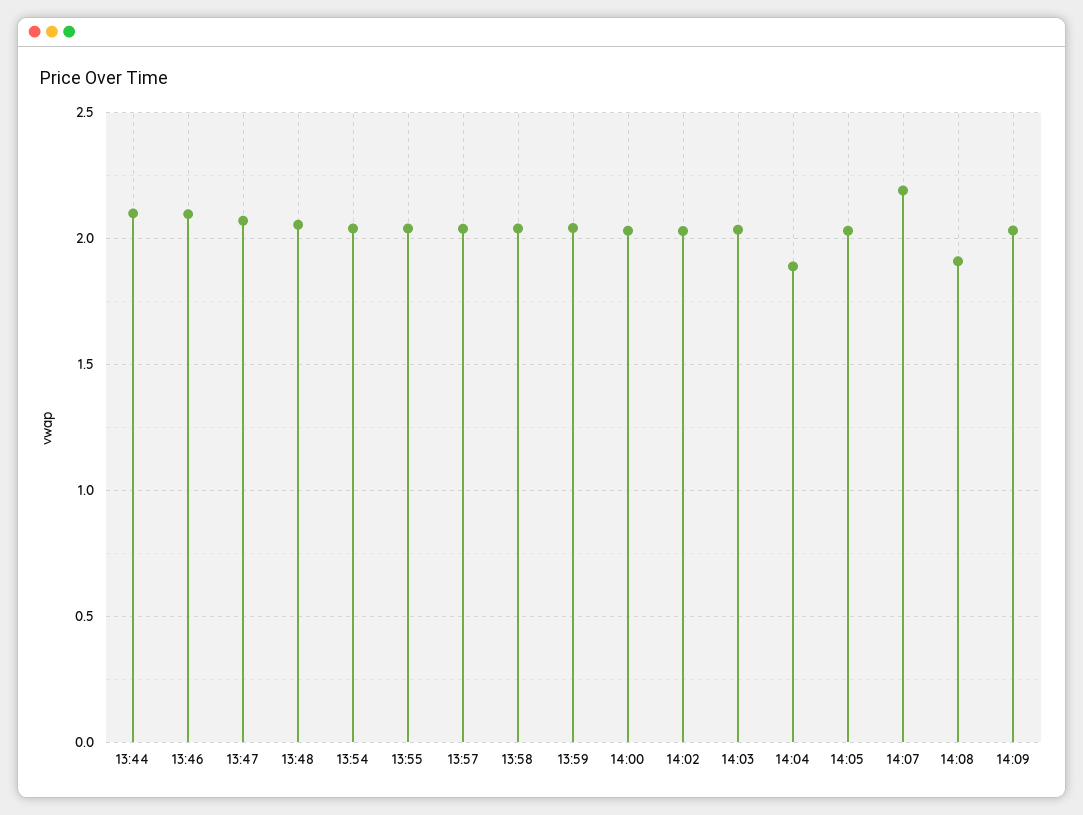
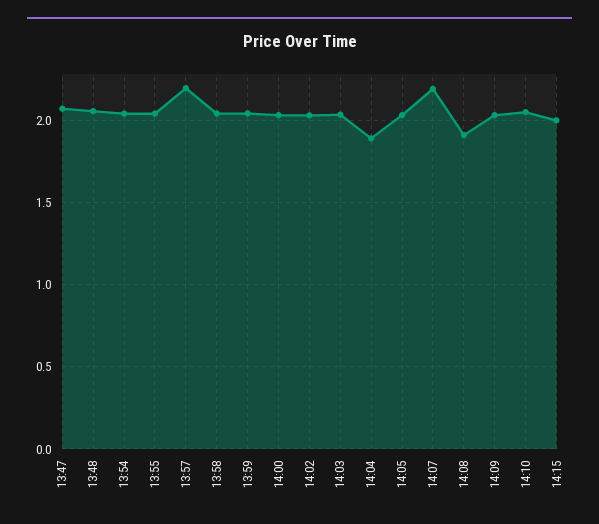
13:44: 2.1 -> none
13:46: 2.1 -> none
13:57: 2.05 -> 2.2
14:10: none -> 2.05
14:15: none -> 2

